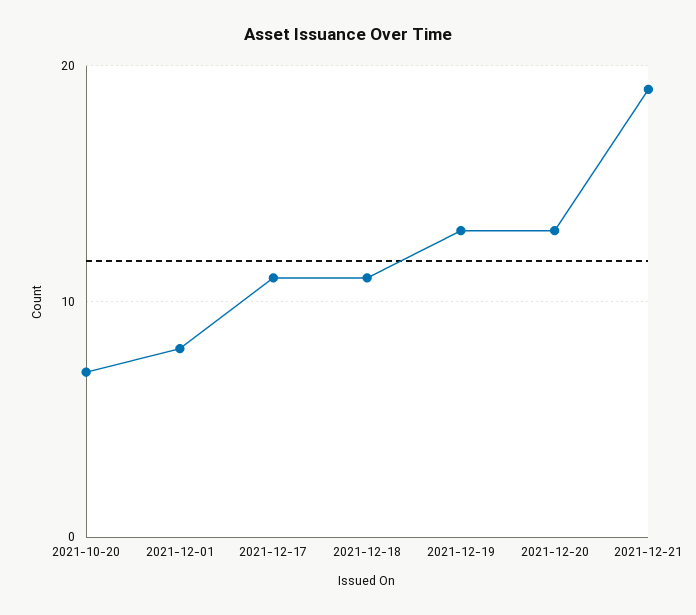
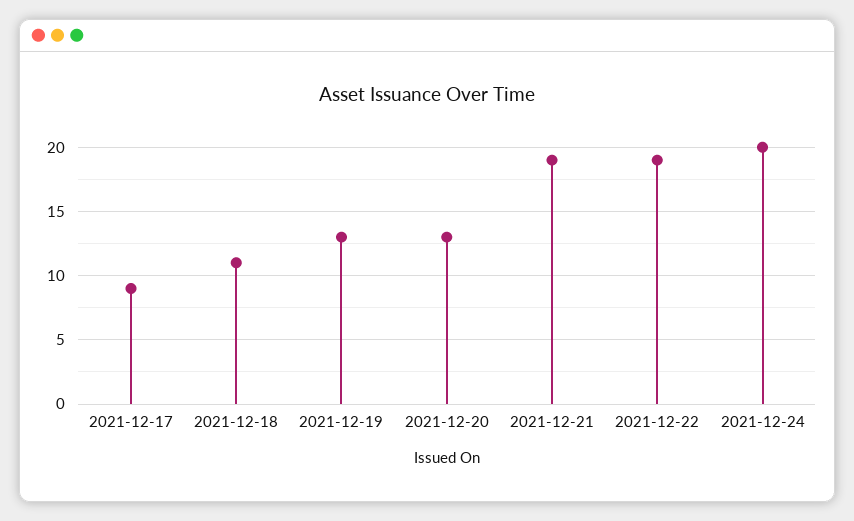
2021-10-20: 7 -> none
2021-12-01: 8 -> none
2021-12-17: 11 -> 9
2021-12-22: none -> 19
2021-12-24: none -> 20

